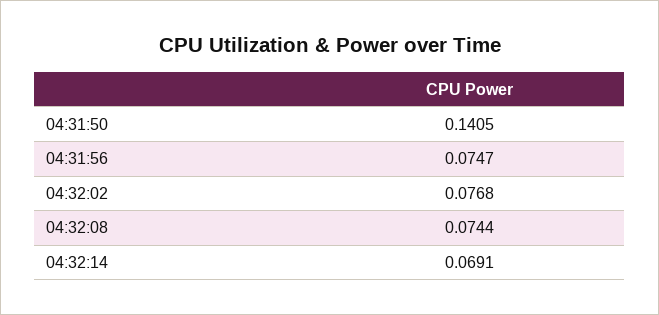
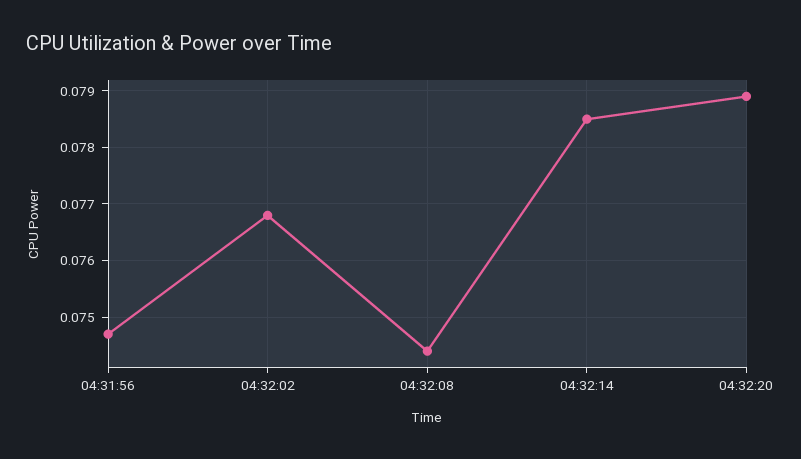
04:31:50: 0.1405 -> none
04:32:14: 0.0691 -> 0.0785
04:32:20: none -> 0.079

